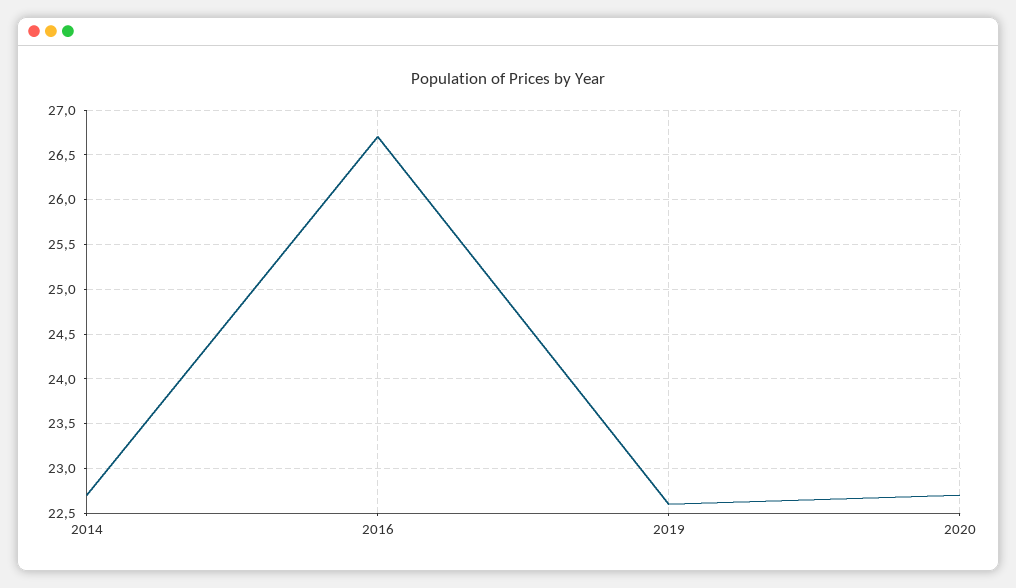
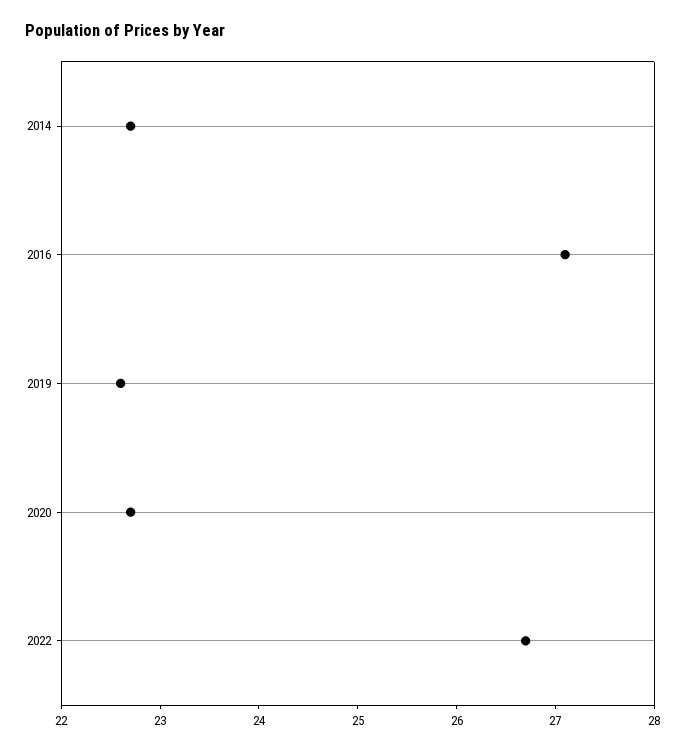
2016: 26.7 -> 27.1
2022: none -> 26.7

